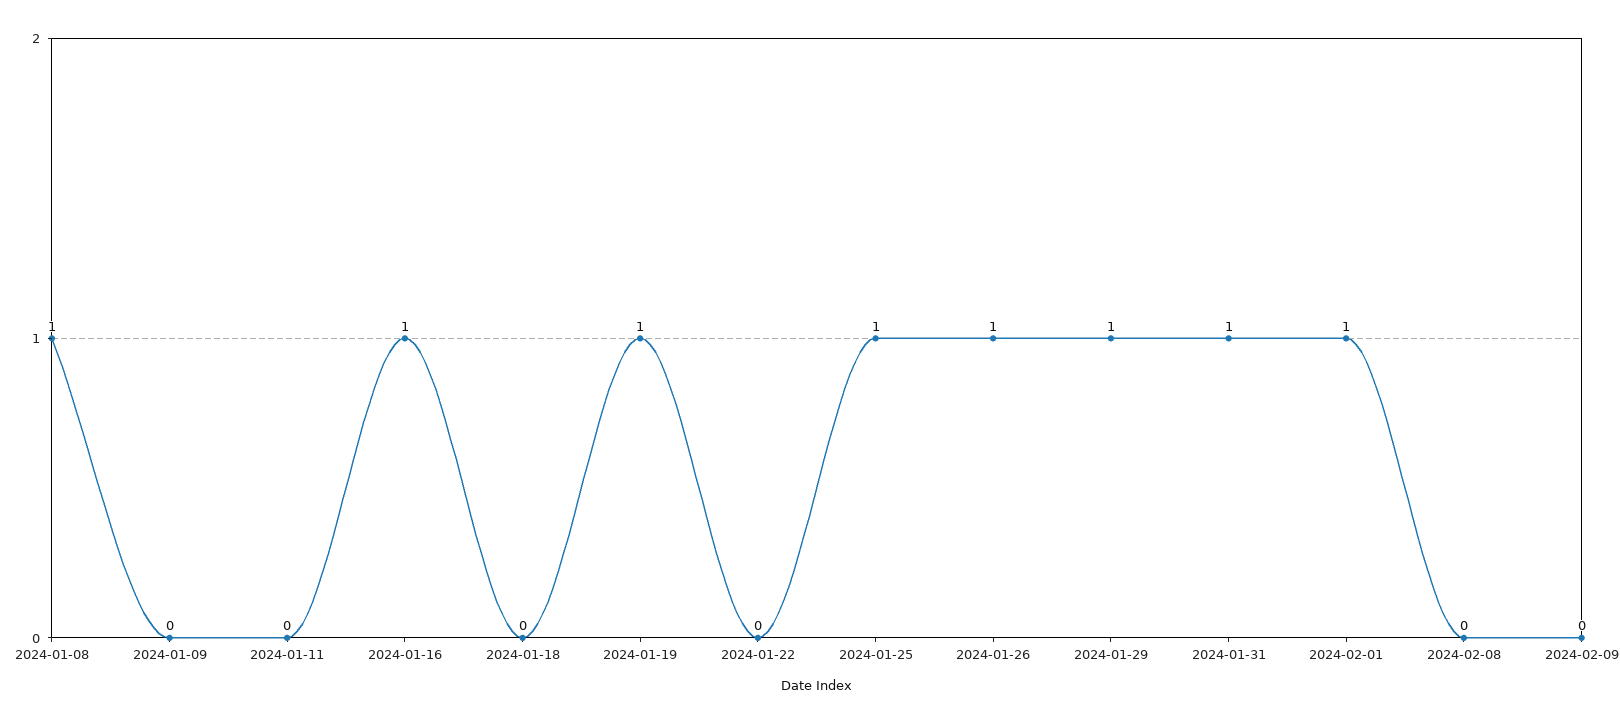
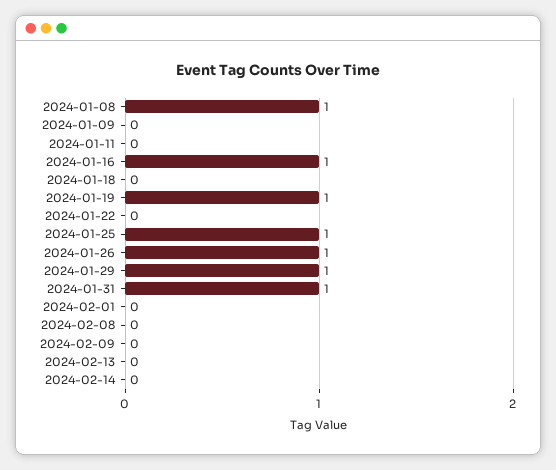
2024-02-01: 1 -> 0
2024-02-13: none -> 0
2024-02-14: none -> 0

